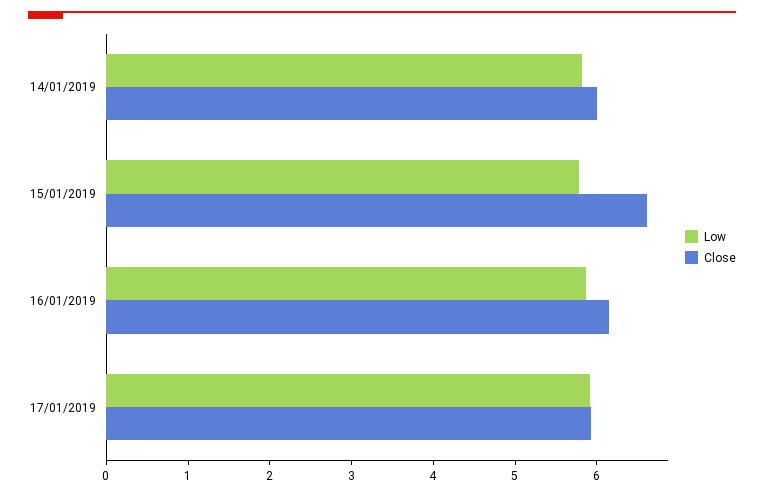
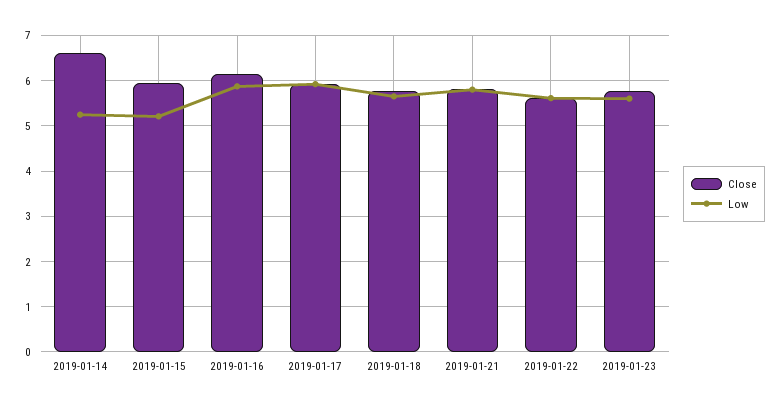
Low, 14/01/2019: 5.8 -> 5.2
Close, 14/01/2019: 6 -> 6.6
Low, 15/01/2019: 5.8 -> 5.2
Close, 15/01/2019: 6.6 -> 6
Close, 2019-01-18: none -> 5.8
Low, 2019-01-18: none -> 5.6
Close, 2019-01-21: none -> 5.8
Low, 2019-01-21: none -> 5.8
Close, 2019-01-22: none -> 5.6
Low, 2019-01-22: none -> 5.6
Close, 2019-01-23: none -> 5.8
Low, 2019-01-23: none -> 5.6

